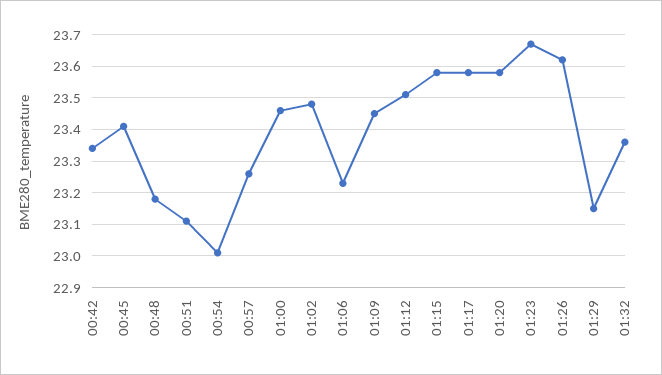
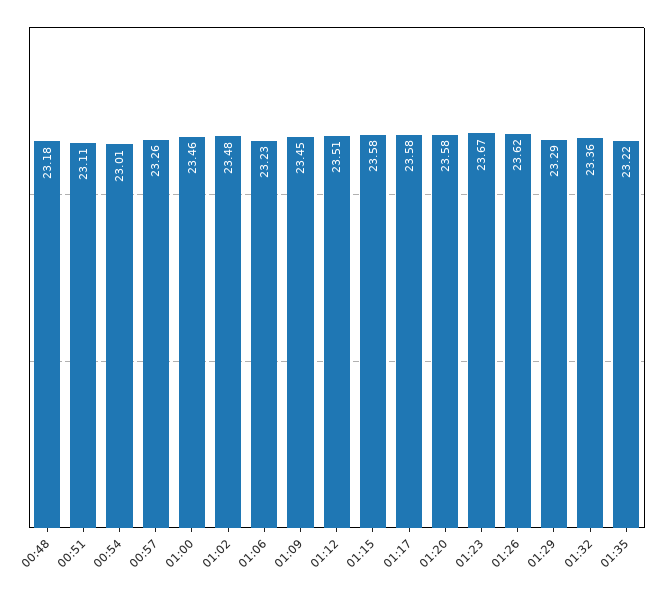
00:42: 23.35 -> none
00:45: 23.4 -> none
01:29: 23.15 -> 23.29
01:35: none -> 23.22

